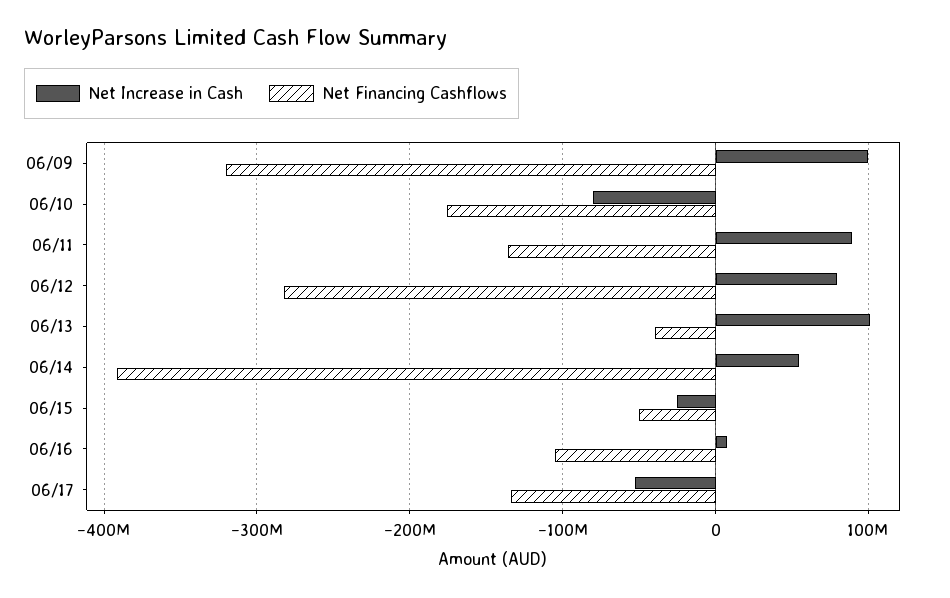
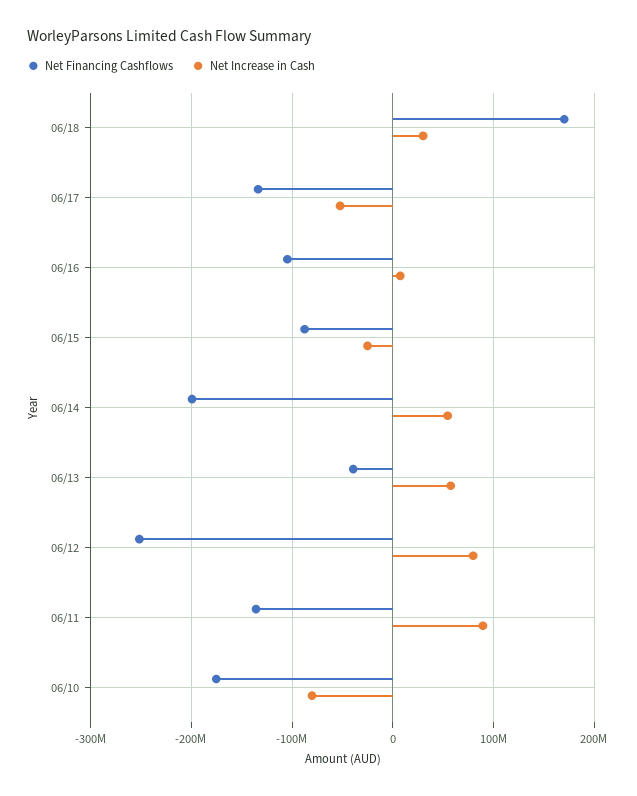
Net Increase in Cash, 06/09: 100000000 -> none
Net Financing Cashflows, 06/09: -320000000 -> none
Net Financing Cashflows, 06/12: -280000000 -> -250000000
Net Increase in Cash, 06/13: 100000000 -> 60000000
Net Financing Cashflows, 06/14: -390000000 -> -200000000
Net Financing Cashflows, 06/15: -50000000 -> -90000000
Net Financing Cashflows, 06/18: none -> 170000000
Net Increase in Cash, 06/18: none -> 30000000

